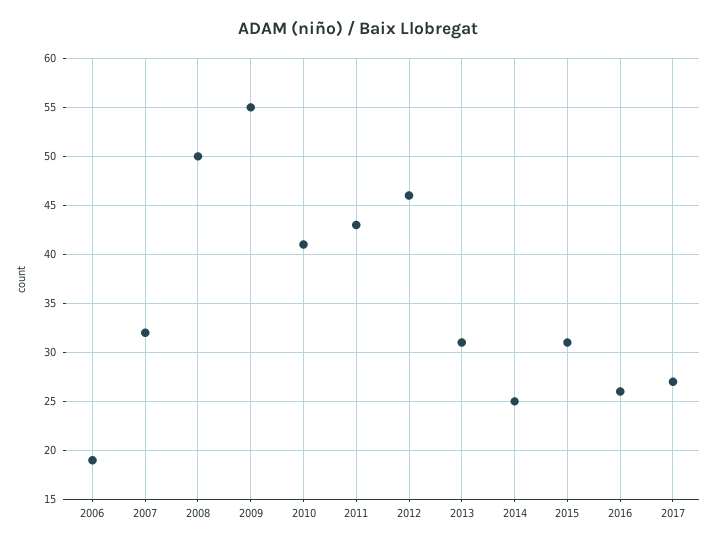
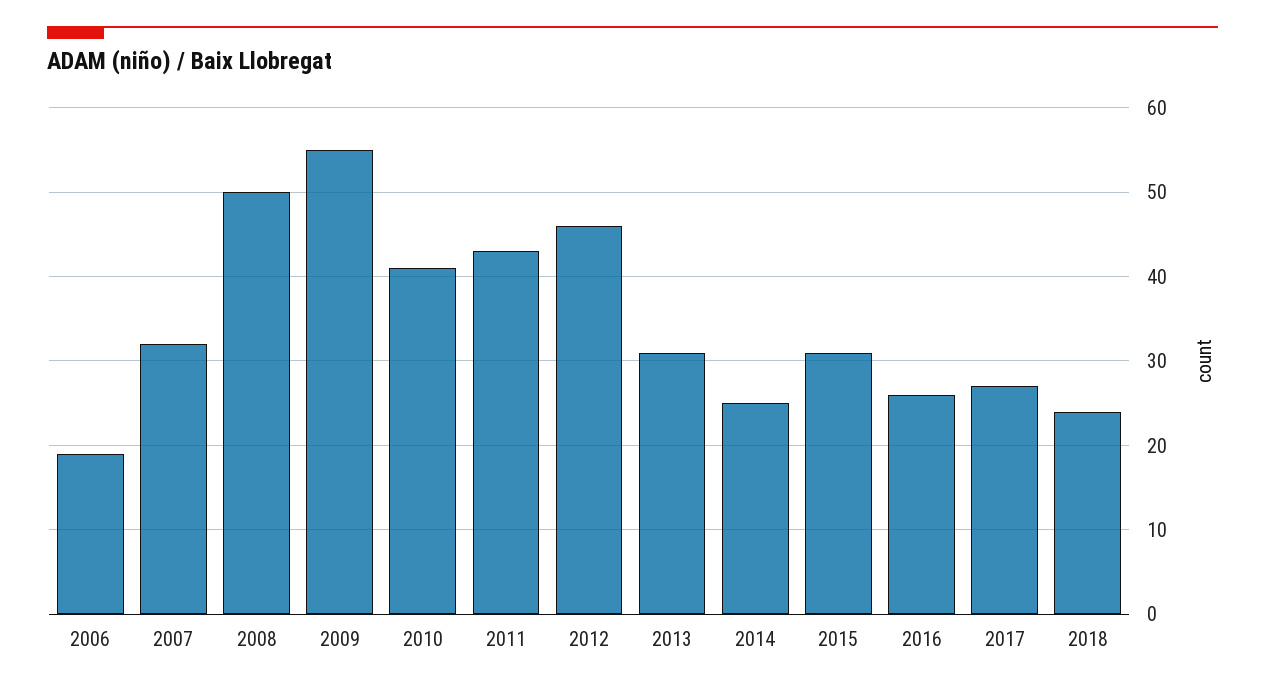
2018: none -> 24

